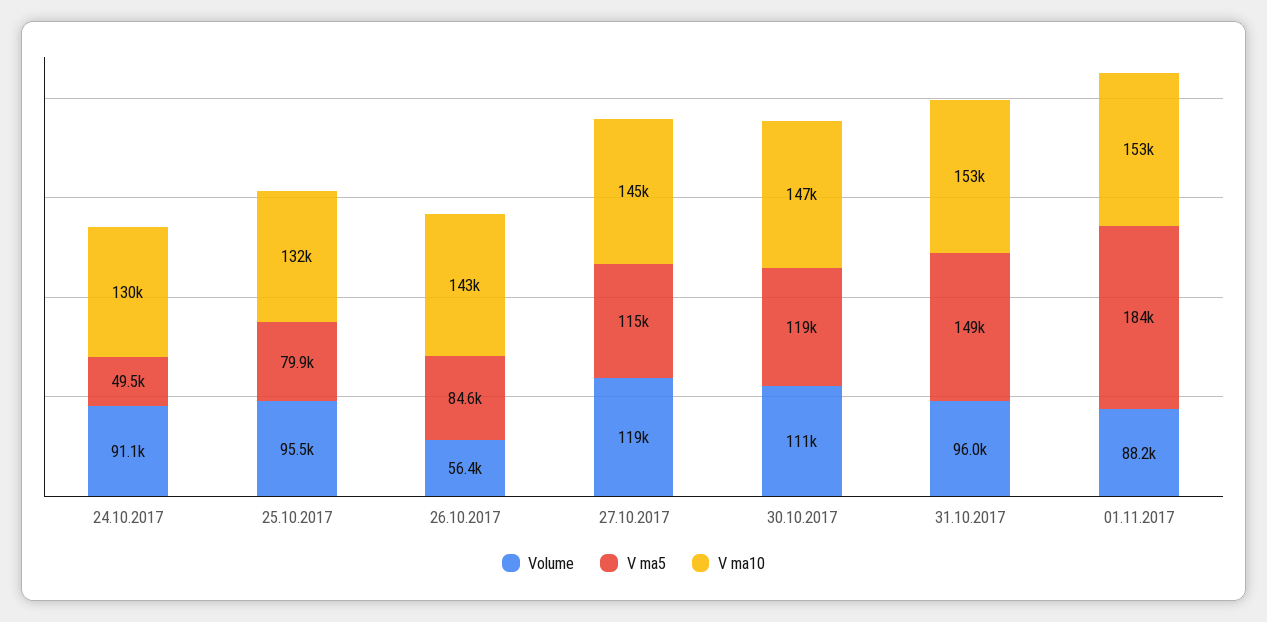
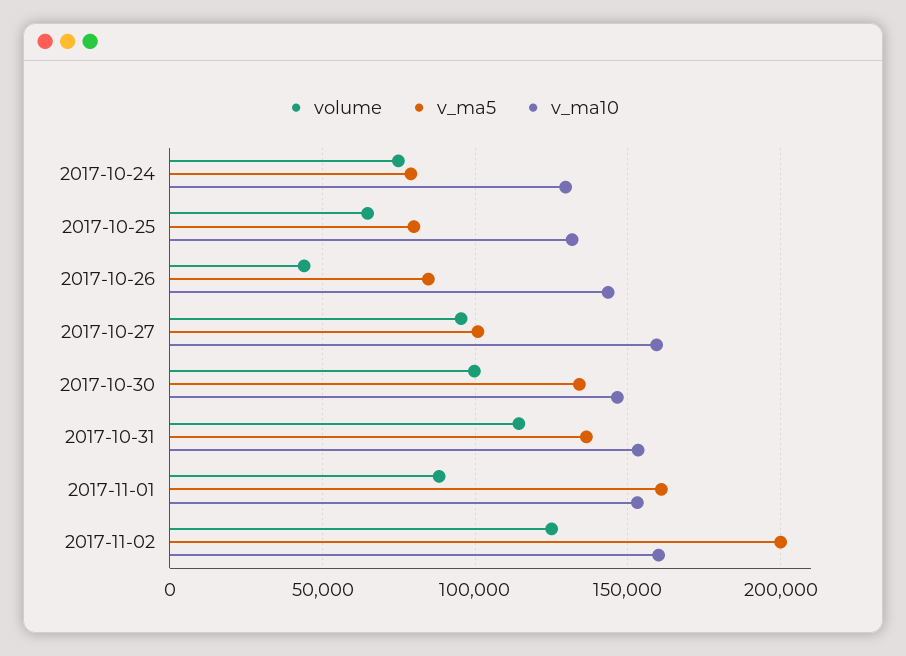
Volume, 24.10.2017: 91100 -> 75000
V ma5, 24.10.2017: 49500 -> 80000
Volume, 25.10.2017: 95500 -> 65000
Volume, 26.10.2017: 56400 -> 45000
Volume, 27.10.2017: 119000 -> 95000
V ma5, 27.10.2017: 115000 -> 100000
V ma10, 27.10.2017: 145000 -> 160000
Volume, 30.10.2017: 111000 -> 100000
V ma5, 30.10.2017: 119000 -> 135000
Volume, 31.10.2017: 96000 -> 115000
V ma5, 31.10.2017: 149000 -> 135000
V ma5, 01.11.2017: 184000 -> 160000
Volume, 2017-11-02: none -> 125000
V ma5, 2017-11-02: none -> 200000
V ma10, 2017-11-02: none -> 160000

